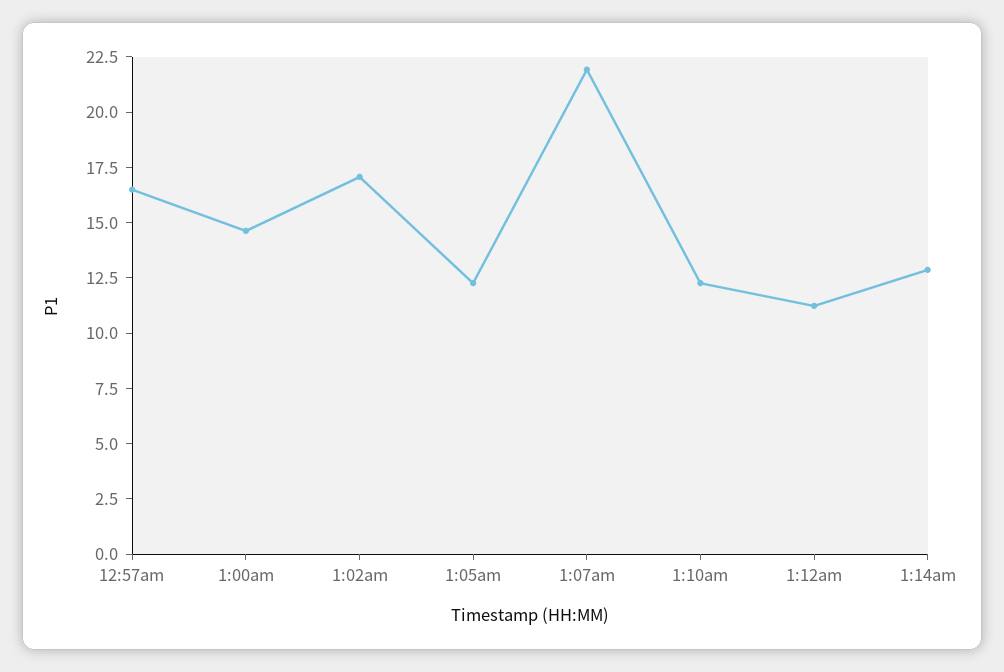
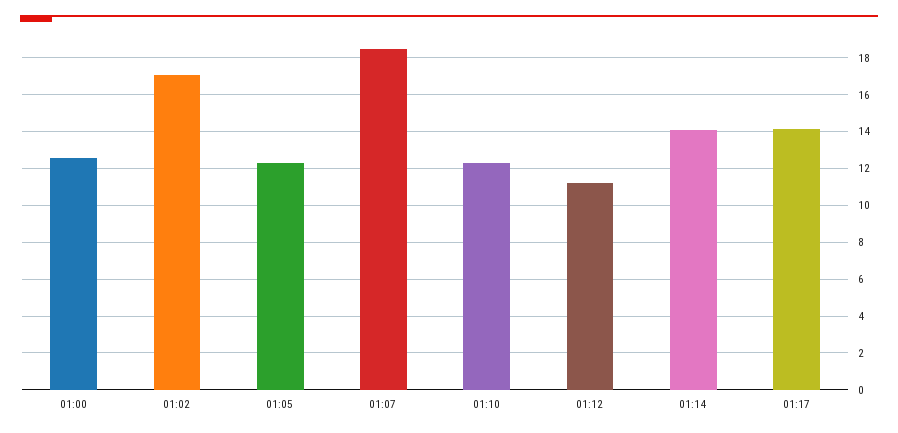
12:57am: 16.5 -> none
1:00am: 14.5 -> 12.5
1:07am: 22 -> 18.5
1:14am: 13 -> 14
01:17: none -> 14

